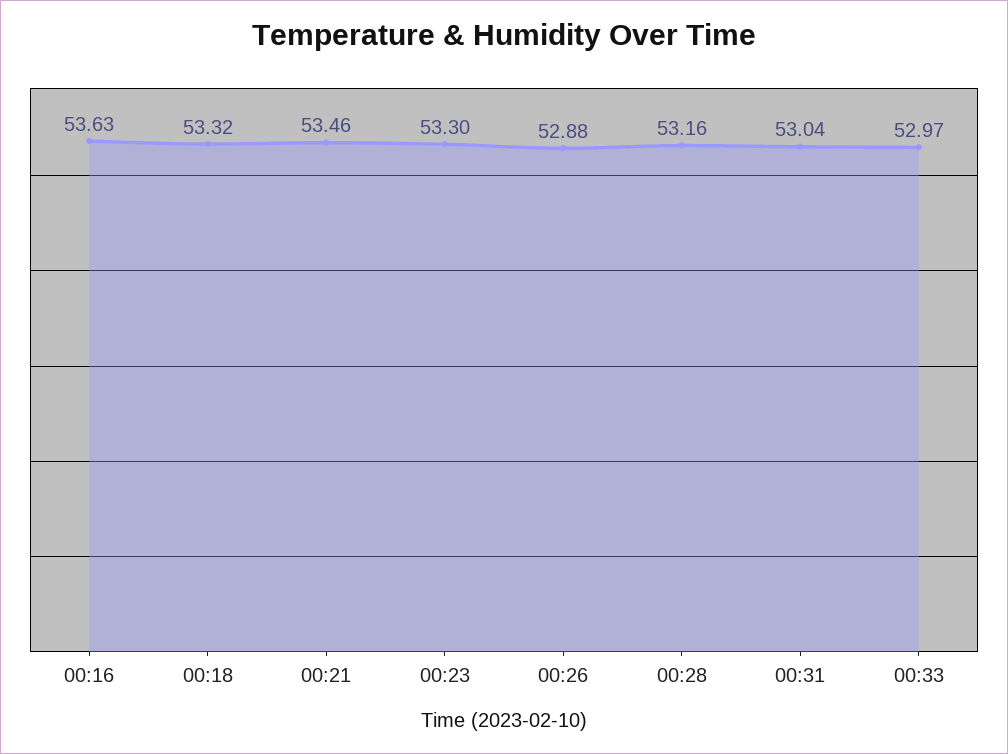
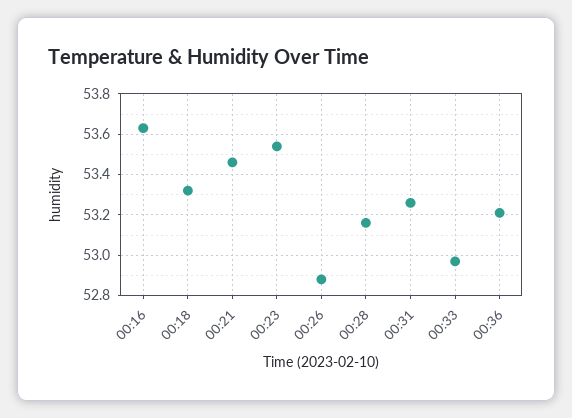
00:23: 53.3 -> 53.55
00:31: 53.04 -> 53.25
00:36: none -> 53.2

